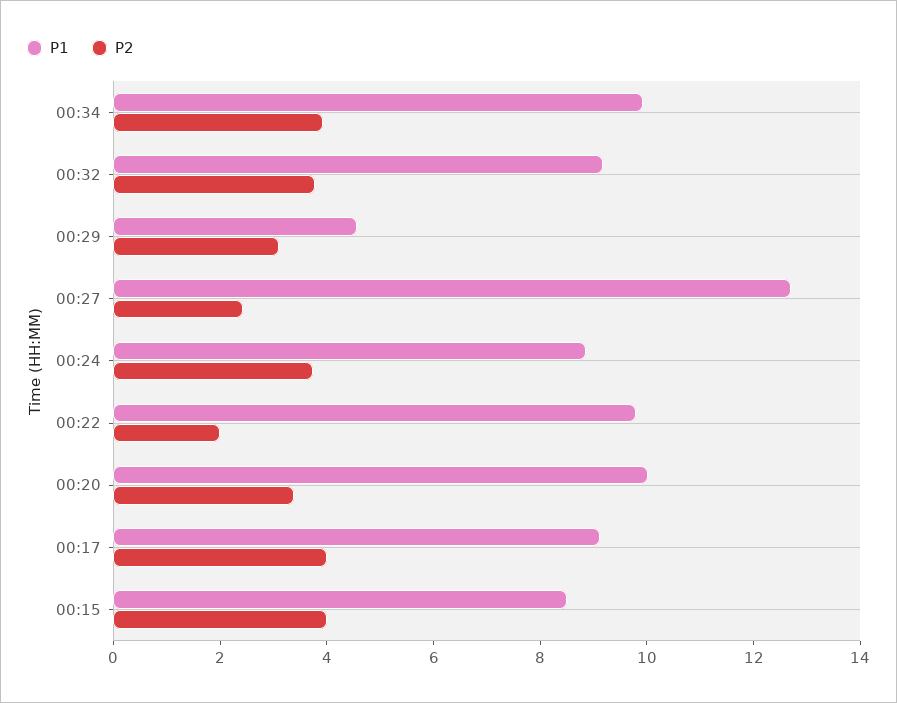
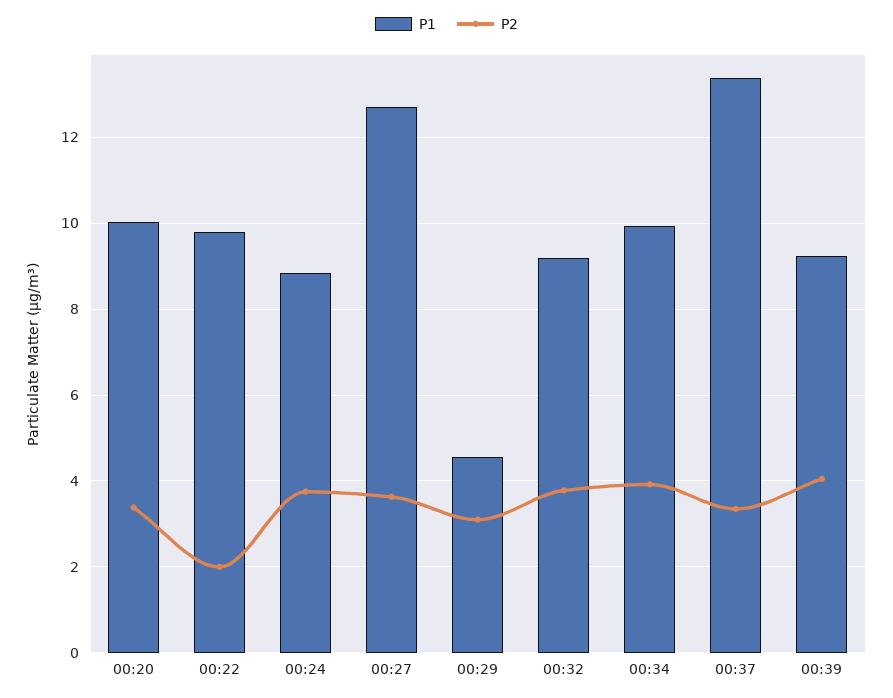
P2, 00:27: 2.5 -> 3.6
P1, 00:17: 9 -> none
P2, 00:17: 4 -> none
P1, 00:15: 8.5 -> none
P2, 00:15: 4 -> none
P1, 00:37: none -> 13.4
P2, 00:37: none -> 3.4
P1, 00:39: none -> 9.2
P2, 00:39: none -> 4

